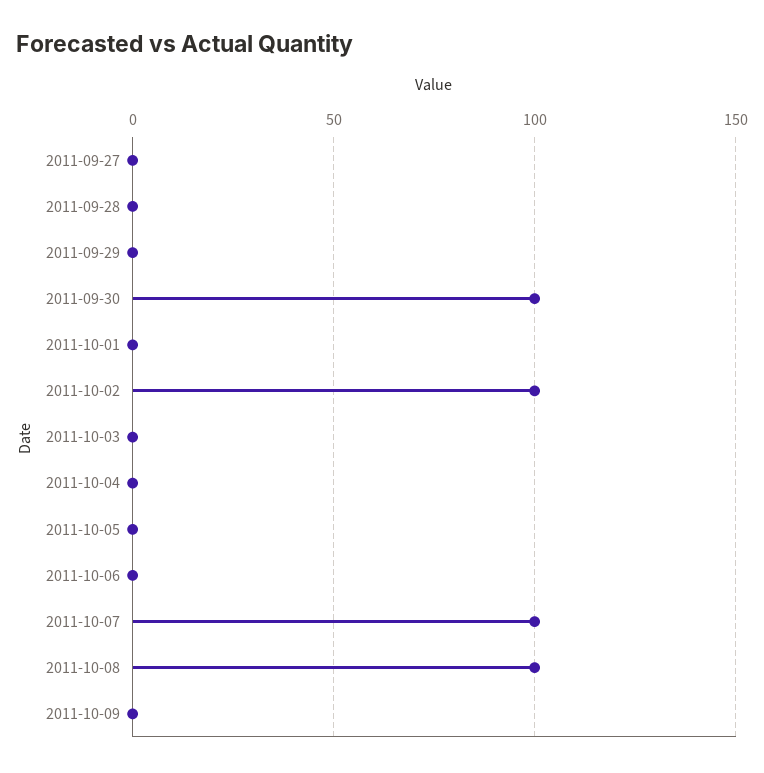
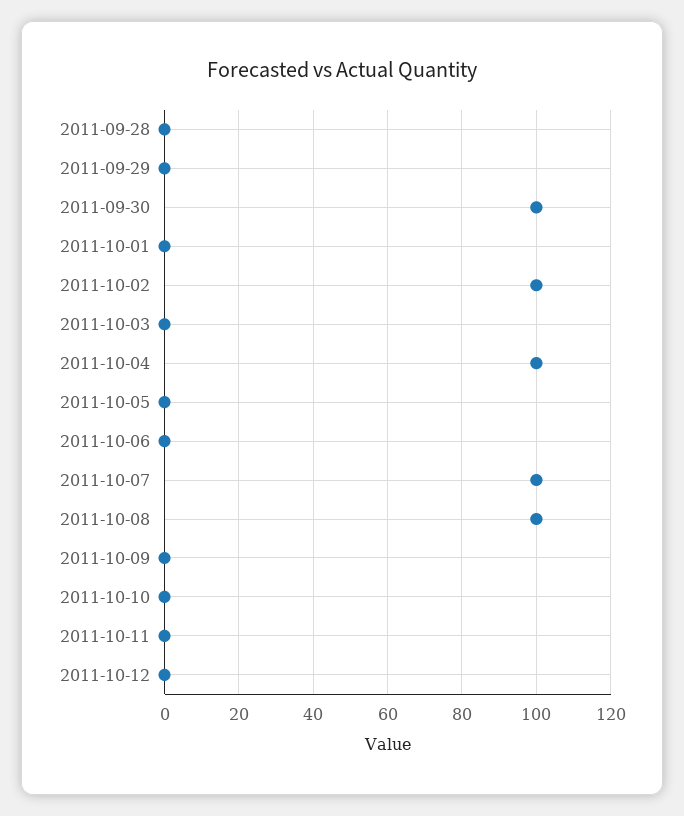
2011-09-27: 0 -> none
2011-10-04: 0 -> 100
2011-10-10: none -> 0
2011-10-11: none -> 0
2011-10-12: none -> 0

